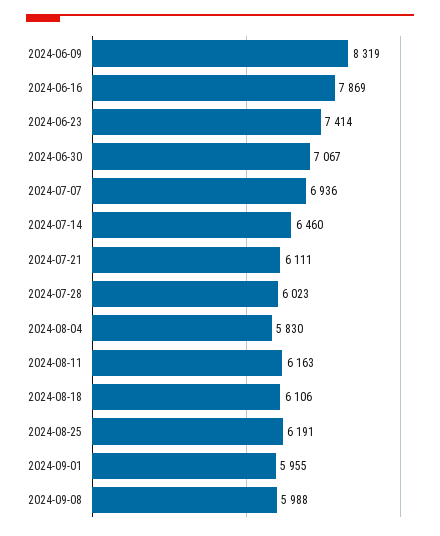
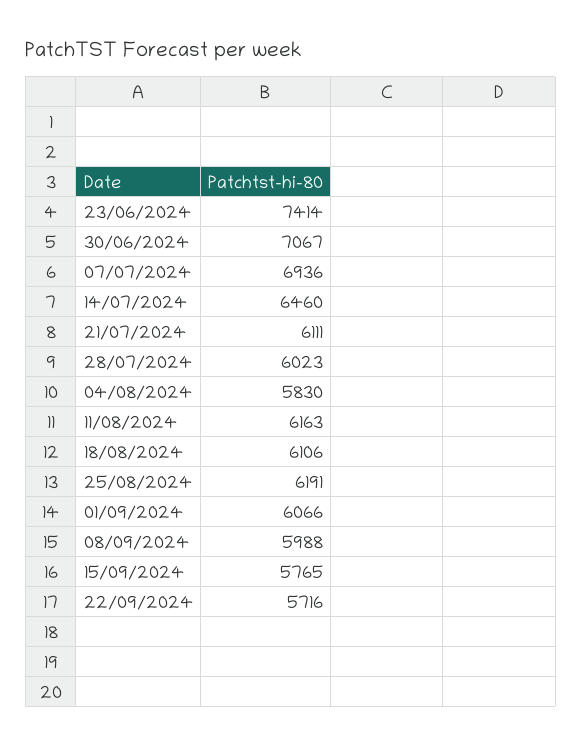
2024-06-09: 8319 -> none
2024-06-16: 7869 -> none
2024-09-01: 5955 -> 6066
15/09/2024: none -> 5765
22/09/2024: none -> 5716

